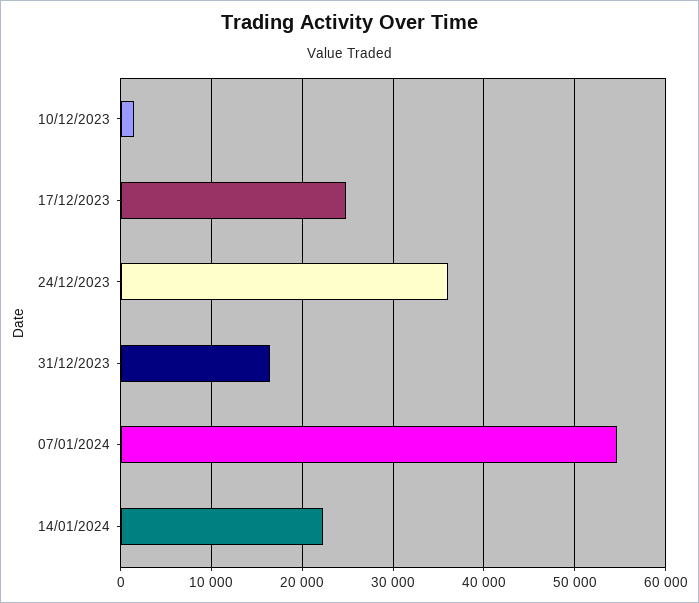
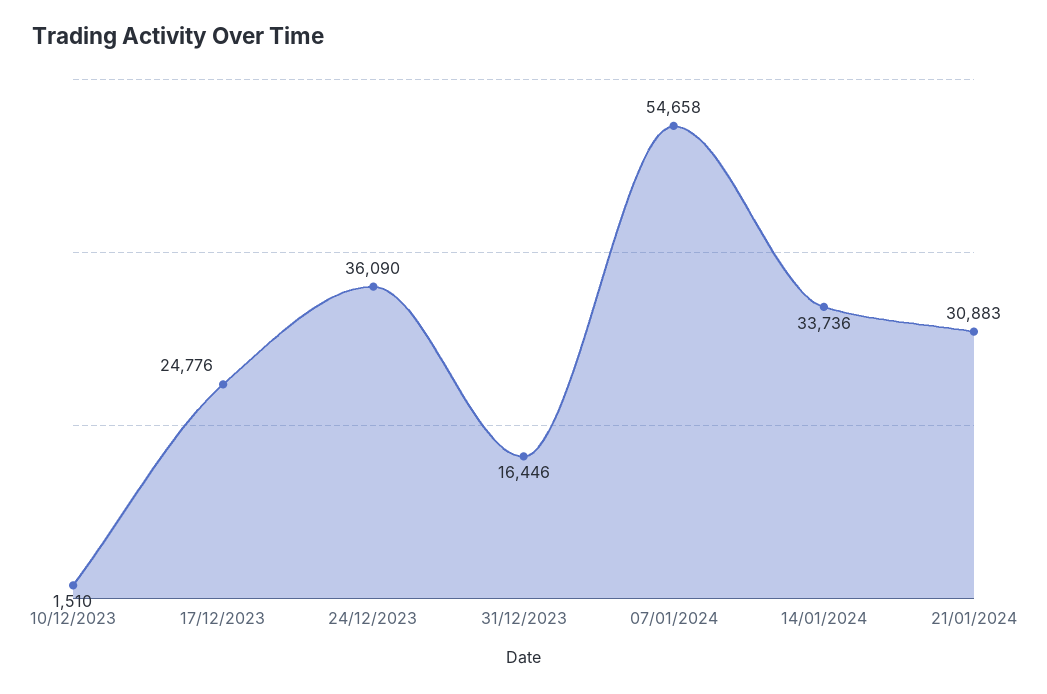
14/01/2024: 22000 -> 33736
21/01/2024: none -> 30883

